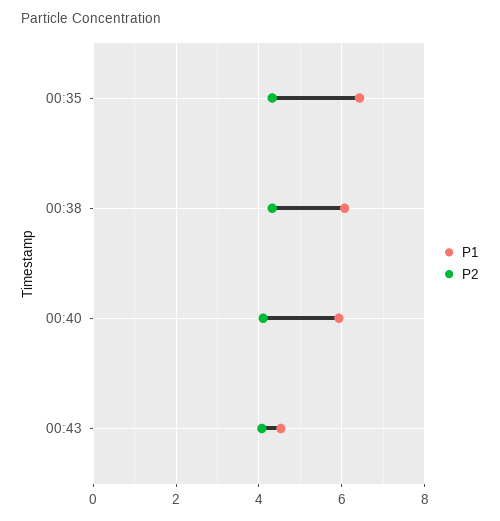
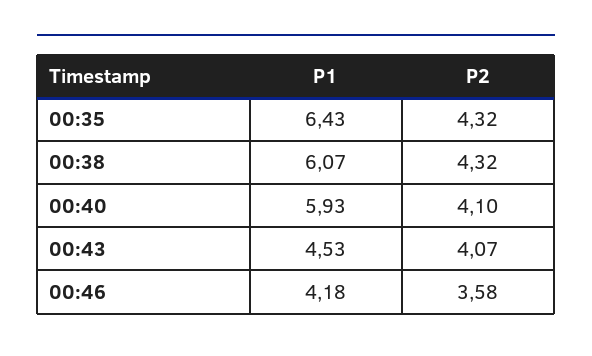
P1, 00:46: none -> 4.18
P2, 00:46: none -> 3.58

